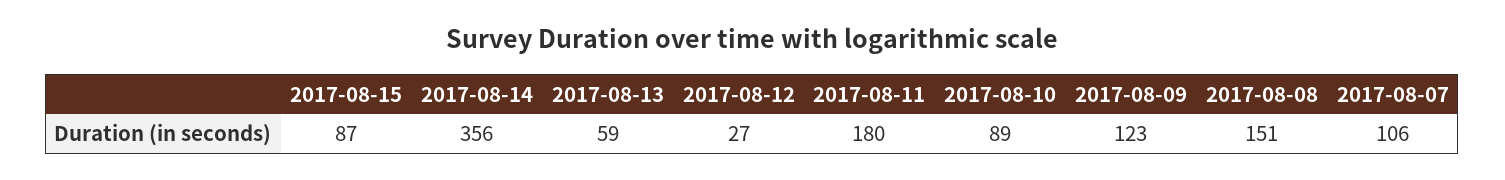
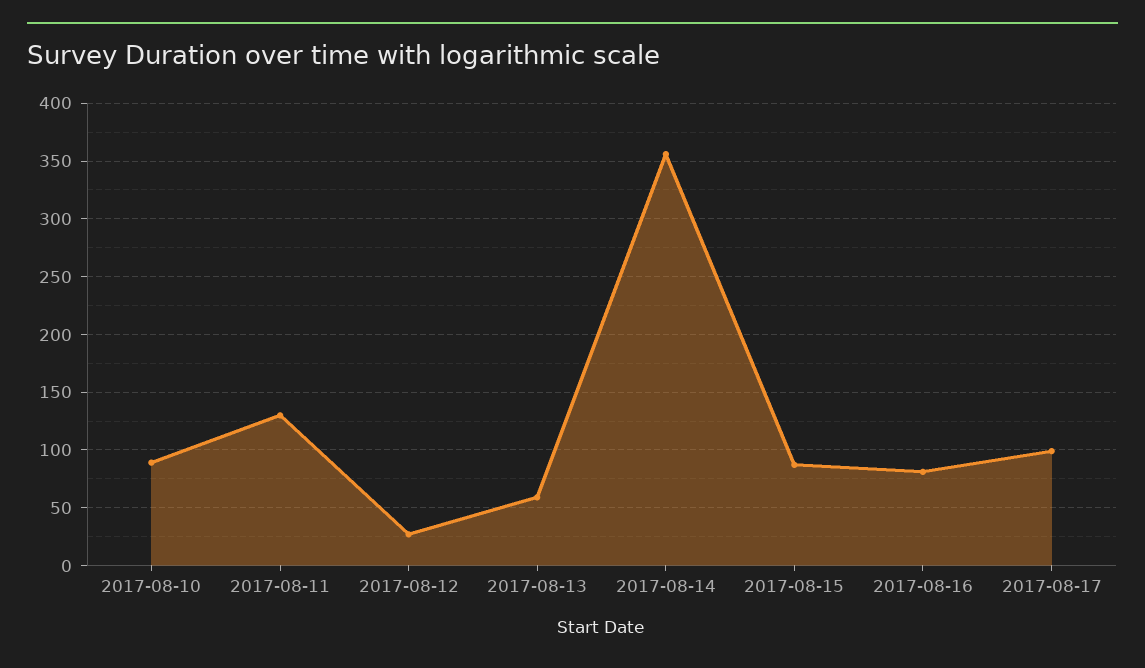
2017-08-11: 180 -> 130
2017-08-09: 123 -> none
2017-08-08: 151 -> none
2017-08-07: 106 -> none
2017-08-16: none -> 80
2017-08-17: none -> 100

